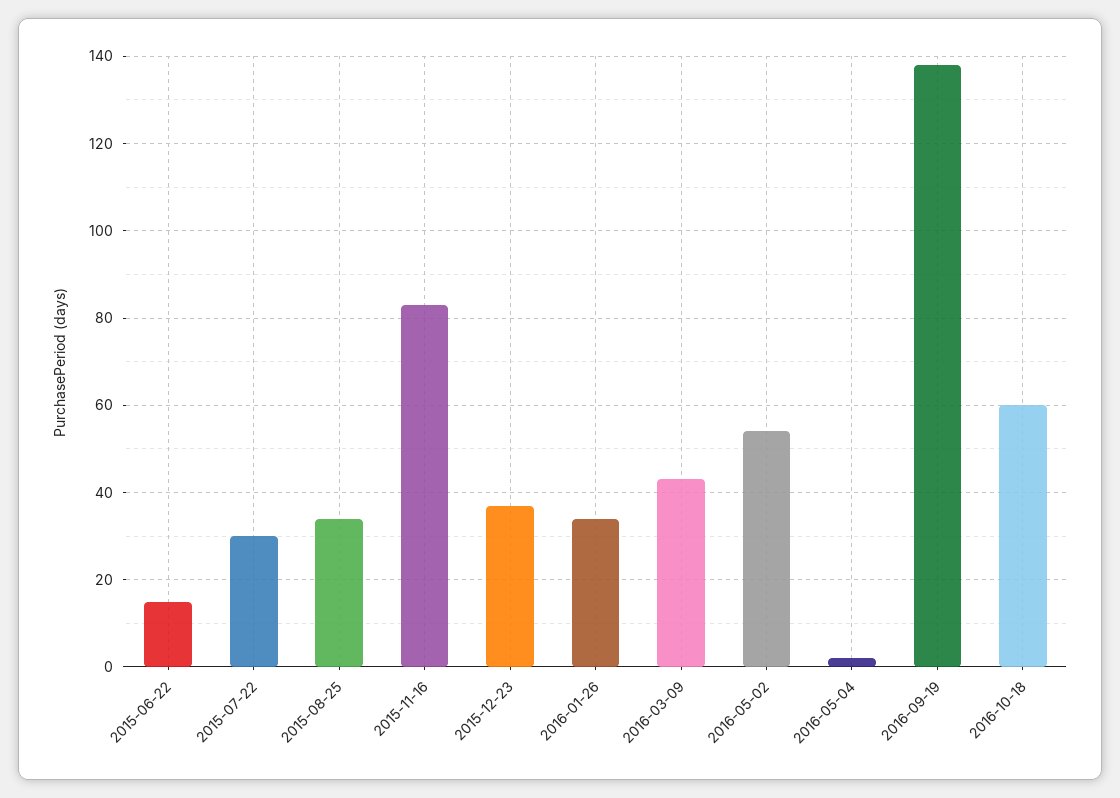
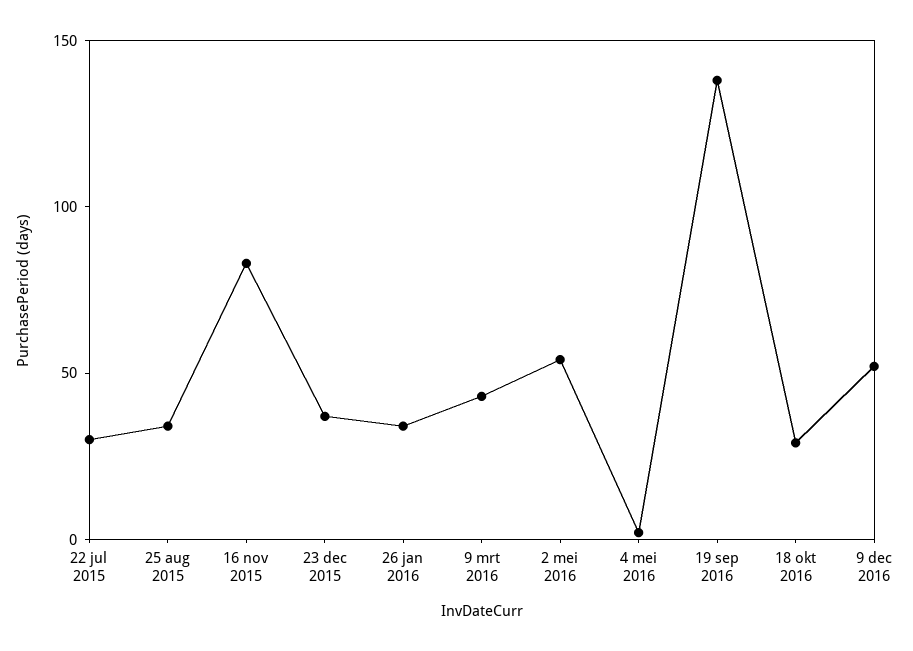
2015-06-22: 15 -> none
2016-10-18: 60 -> 30
9 dec 2016: none -> 50

